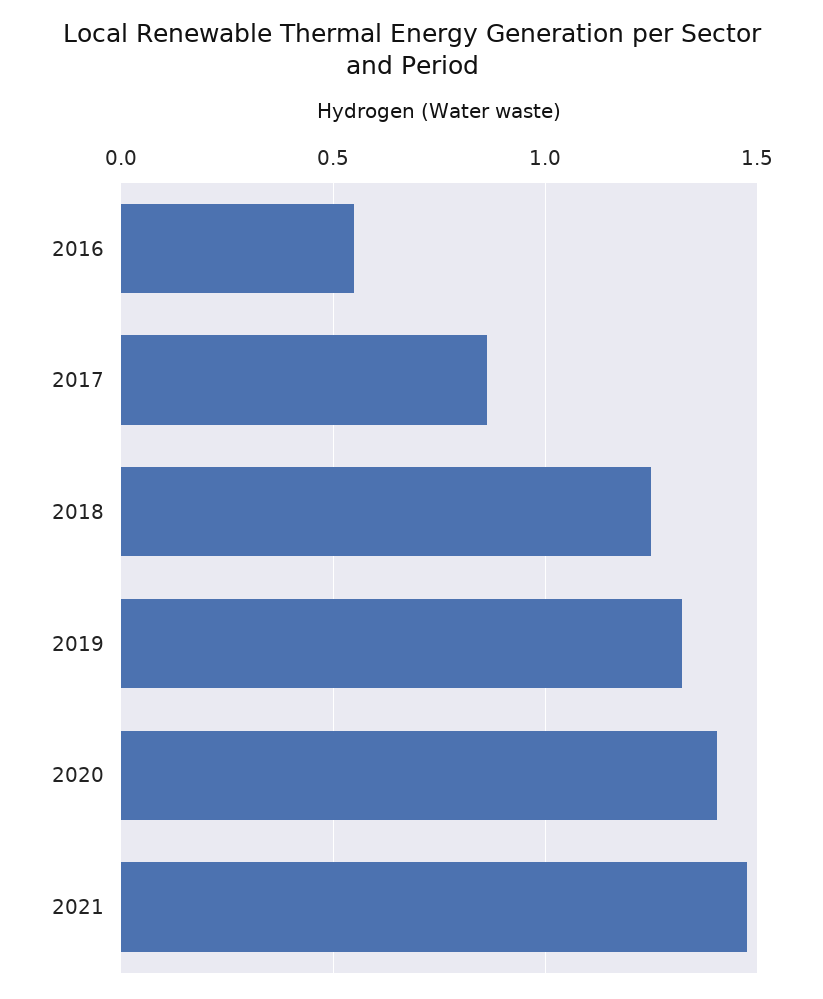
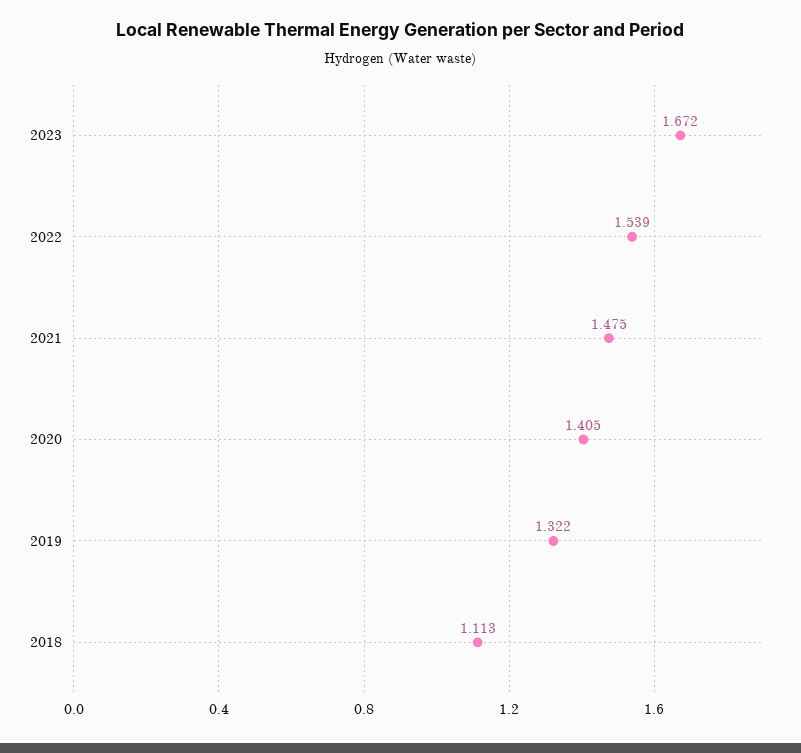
2016: 0.55 -> none
2017: 0.85 -> none
2018: 1.25 -> 1.113
2023: none -> 1.672
2022: none -> 1.539

